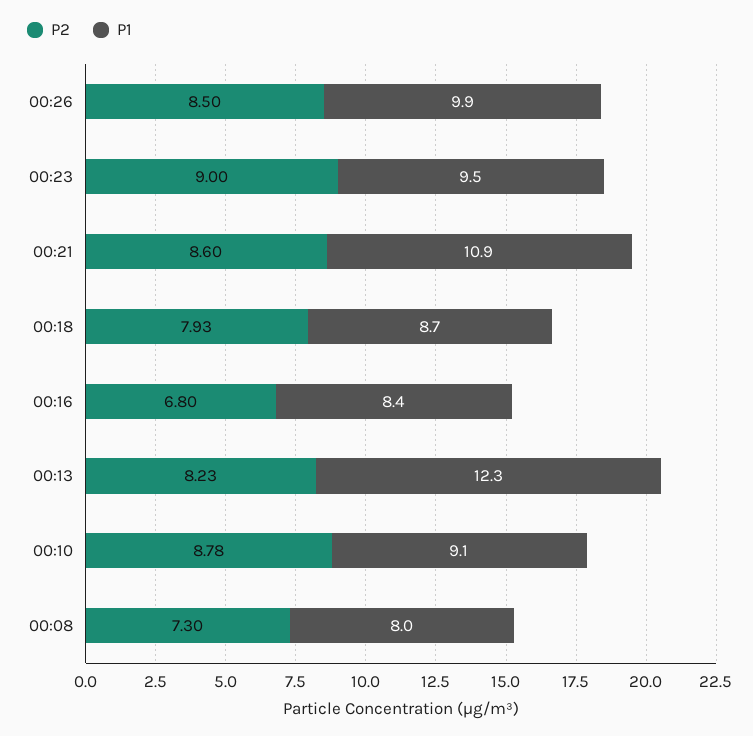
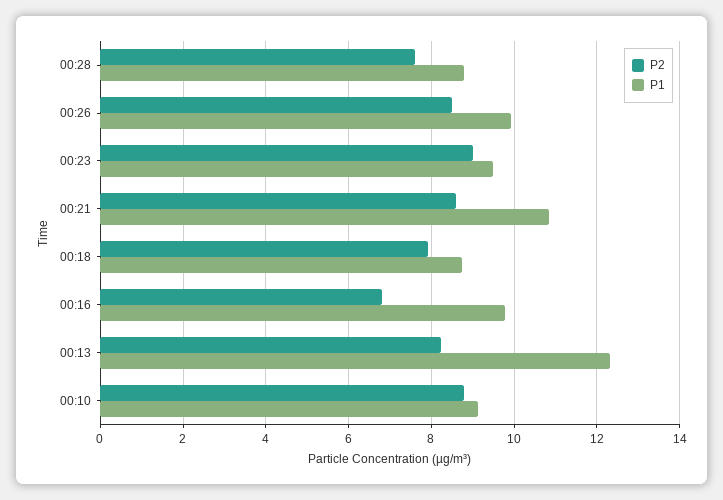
P1, 00:16: 8.4 -> 9.8
P2, 00:08: 7.3 -> none
P1, 00:08: 8 -> none
P2, 00:28: none -> 7.6
P1, 00:28: none -> 8.8

